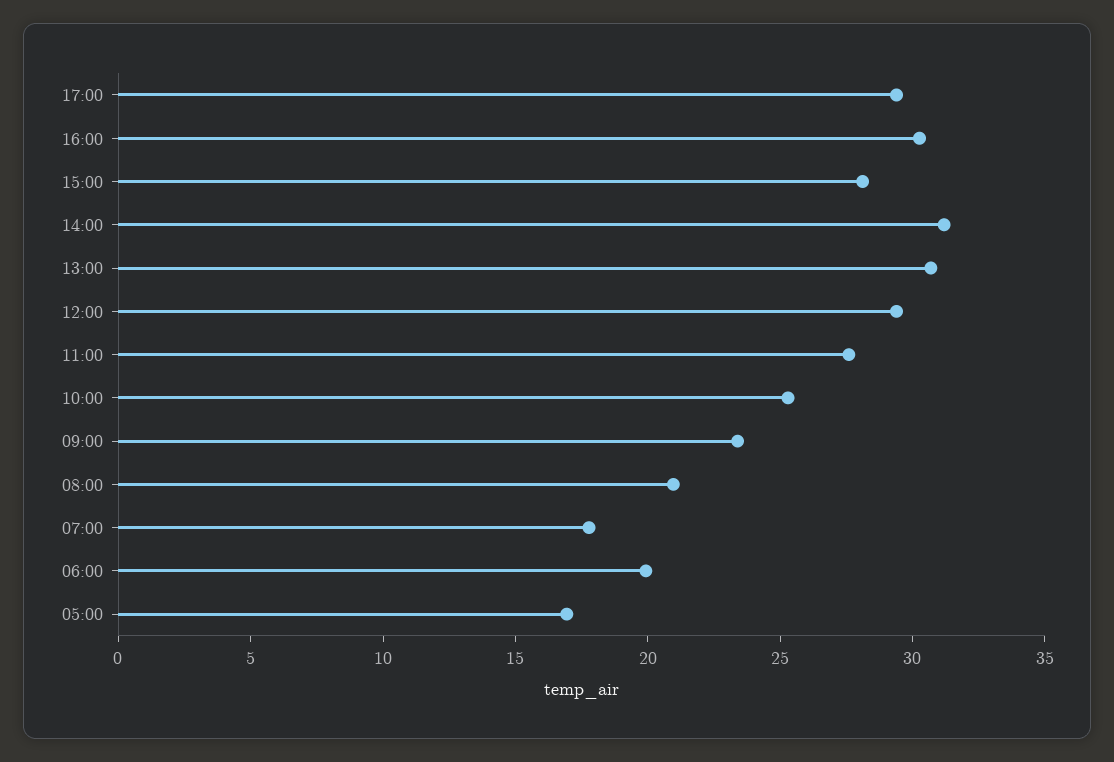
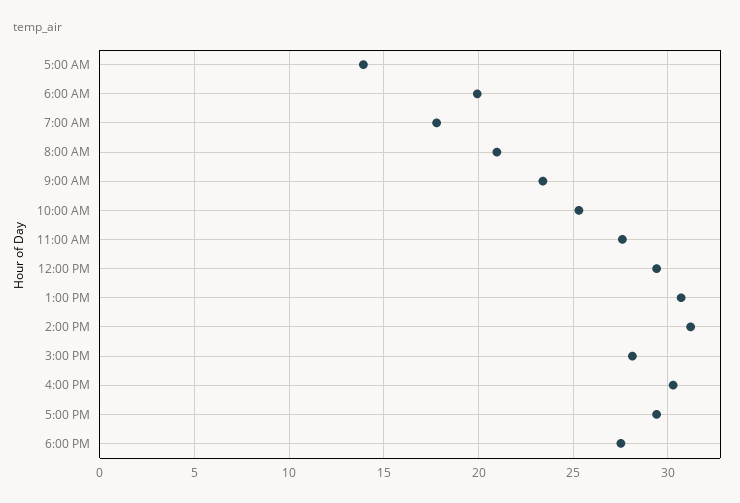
05:00: 17 -> 14
6:00 PM: none -> 27.5

